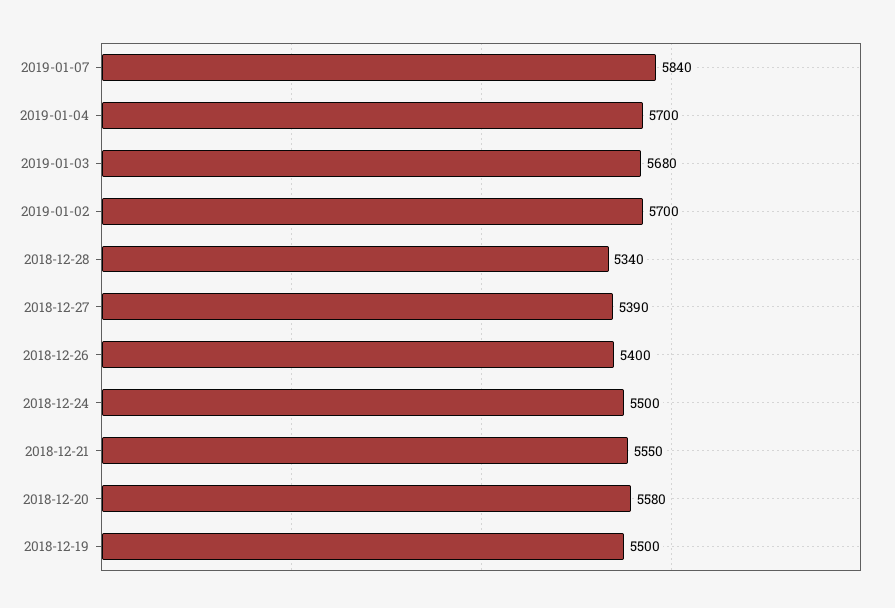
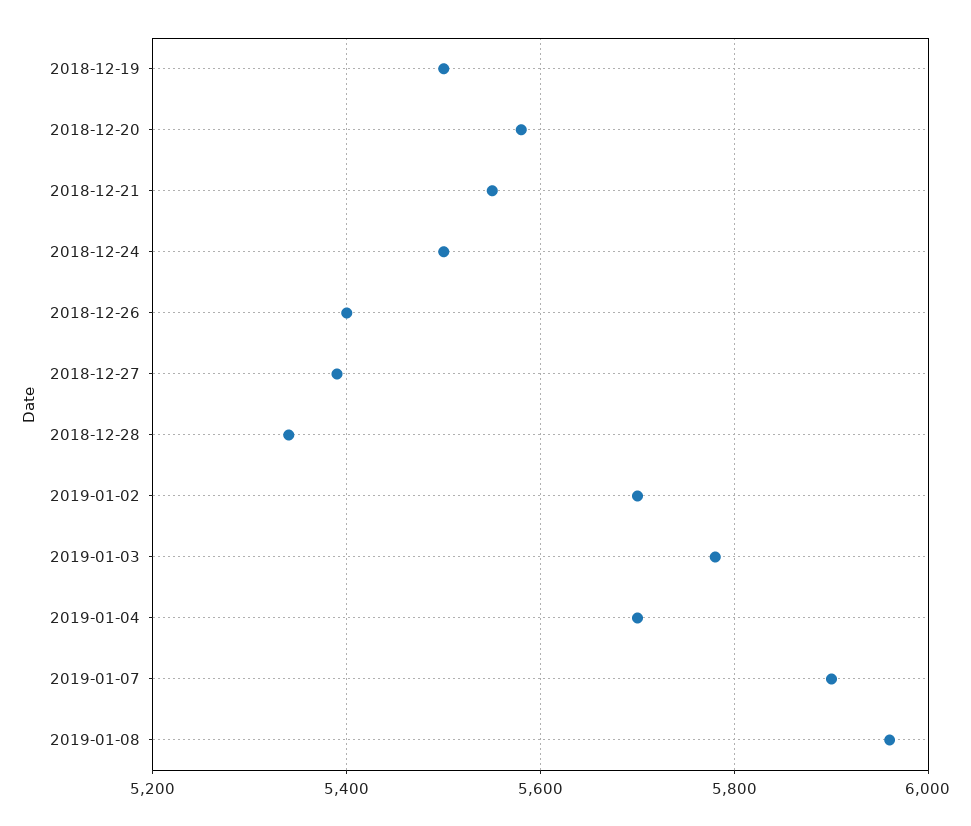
2019-01-07: 5840 -> 5900
2019-01-03: 5680 -> 5780
2019-01-08: none -> 5960

